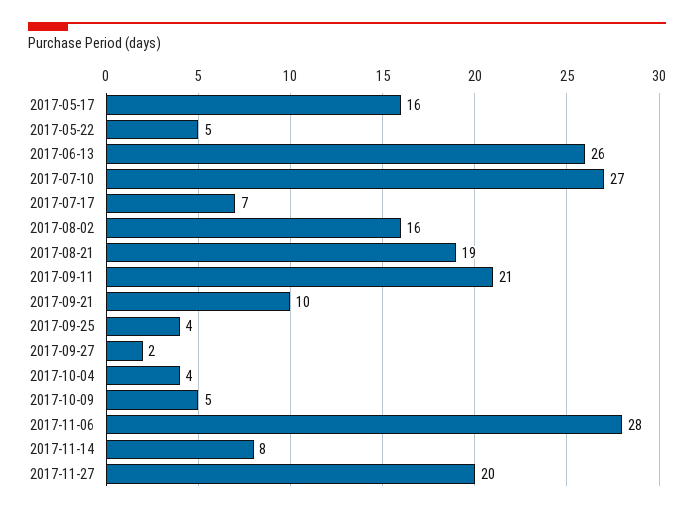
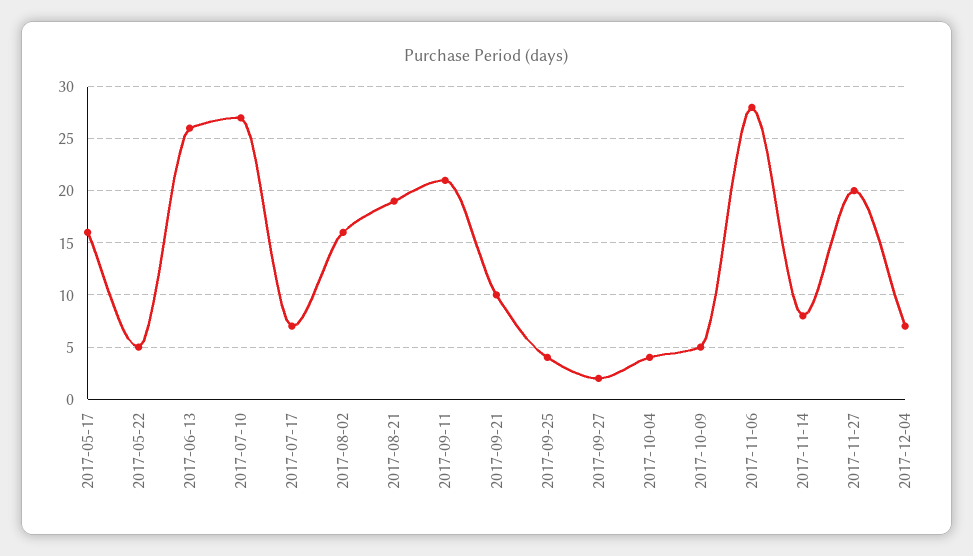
2017-12-04: none -> 7

